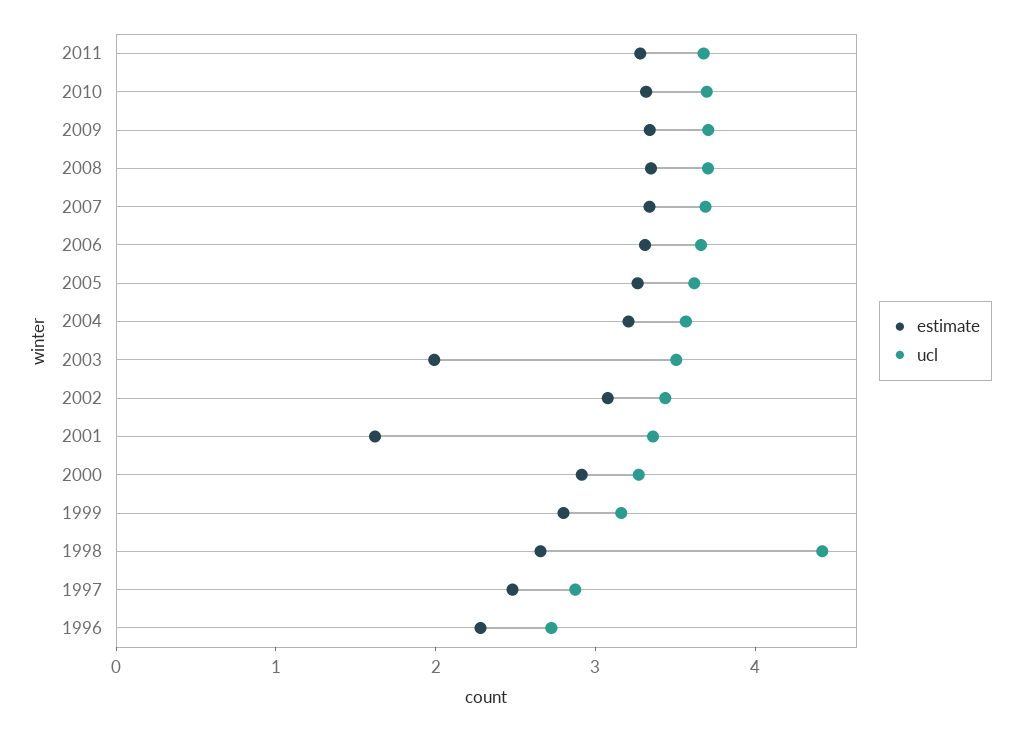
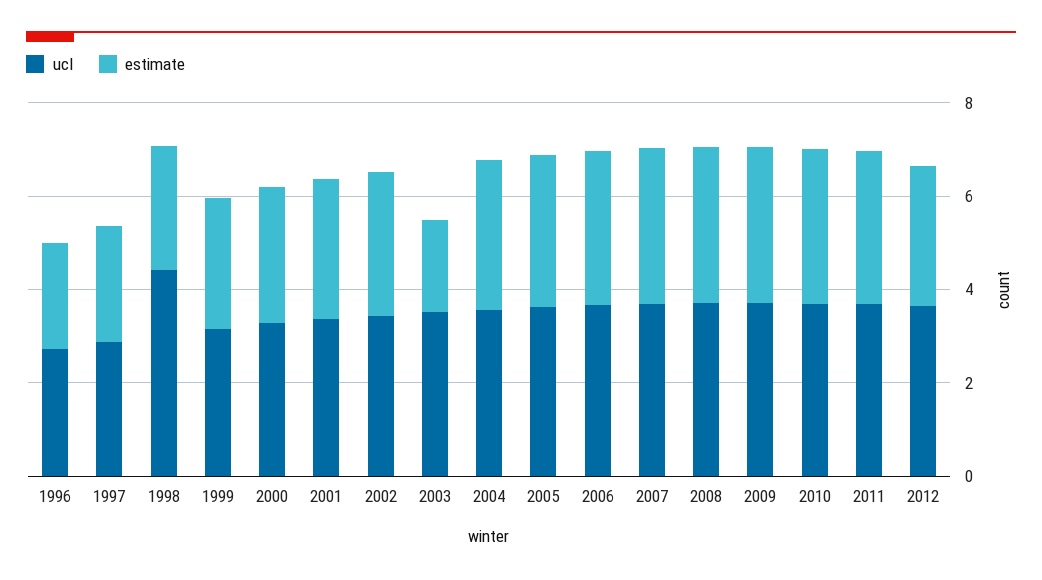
estimate, 2001: 1.6 -> 3
ucl, 2012: none -> 3.5
estimate, 2012: none -> 3

